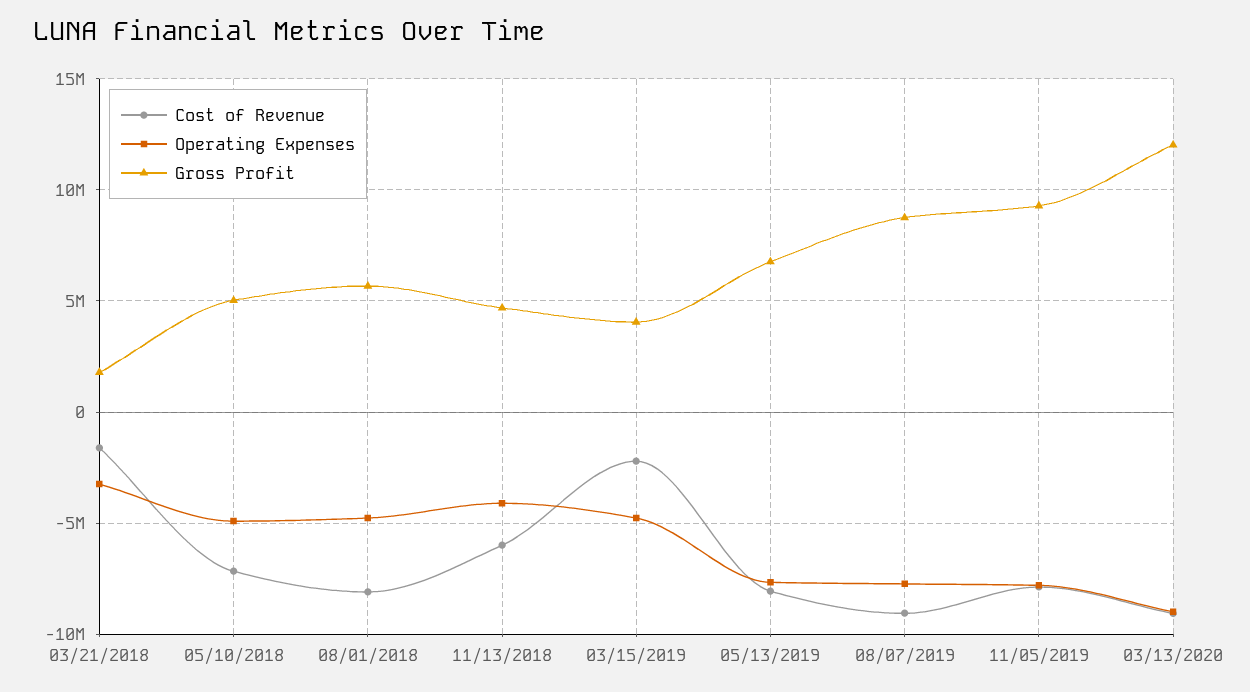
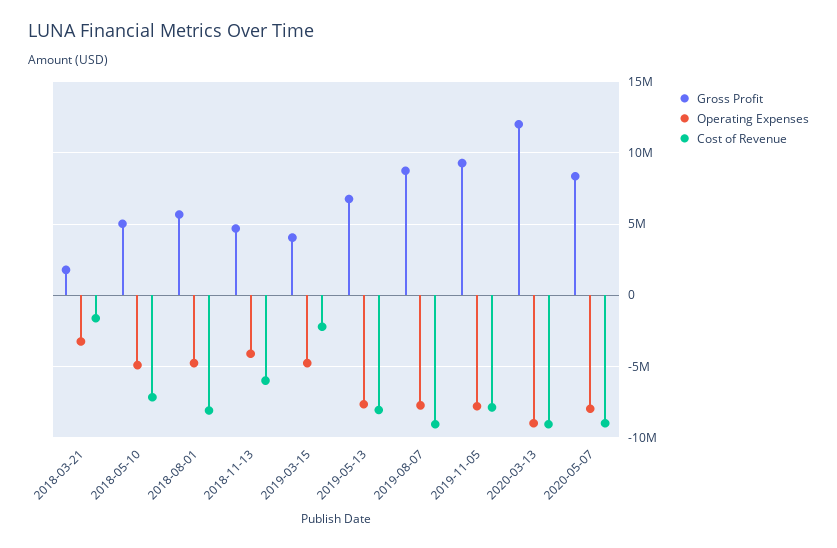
Gross Profit, 2020-05-07: none -> 8500000
Operating Expenses, 2020-05-07: none -> -8000000
Cost of Revenue, 2020-05-07: none -> -9000000

